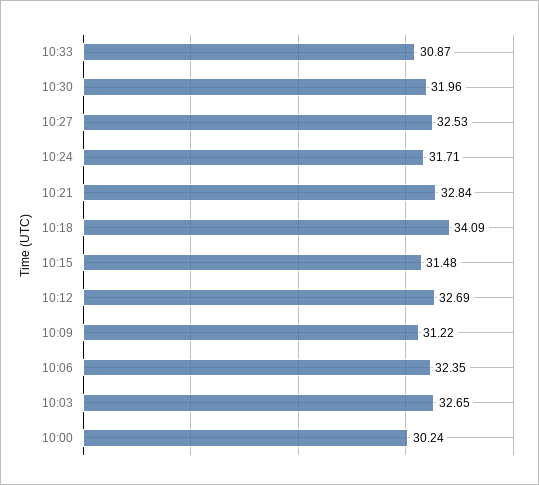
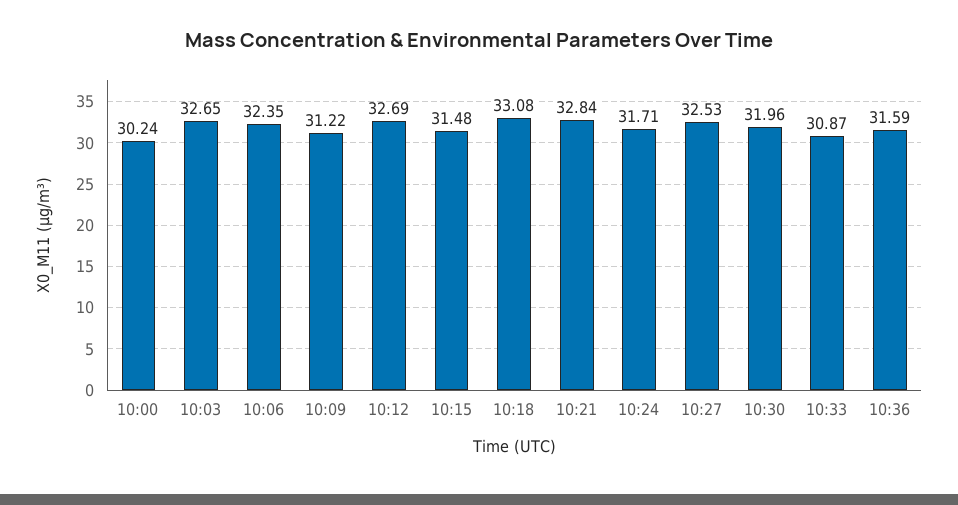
10:18: 34.09 -> 33.08
10:36: none -> 31.59

